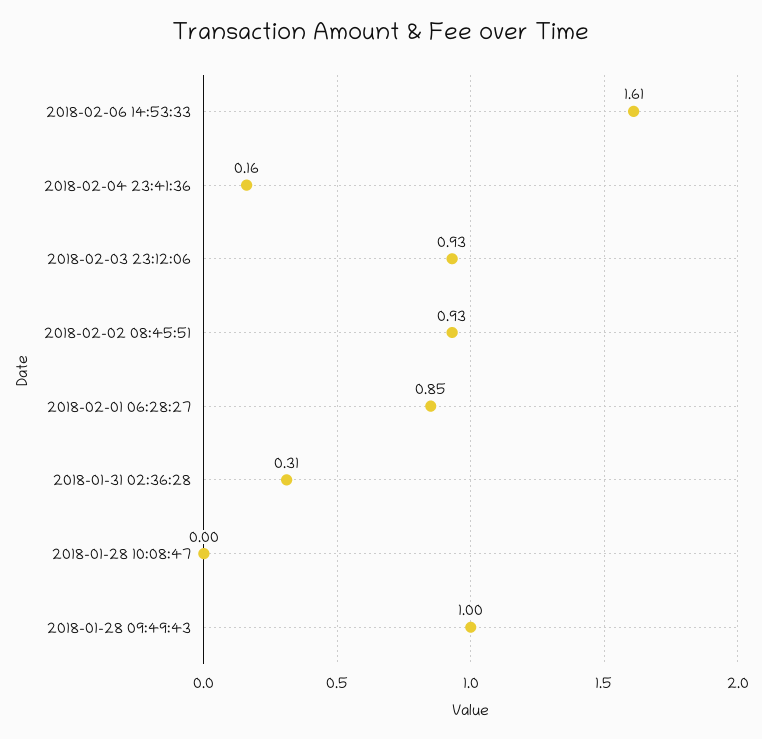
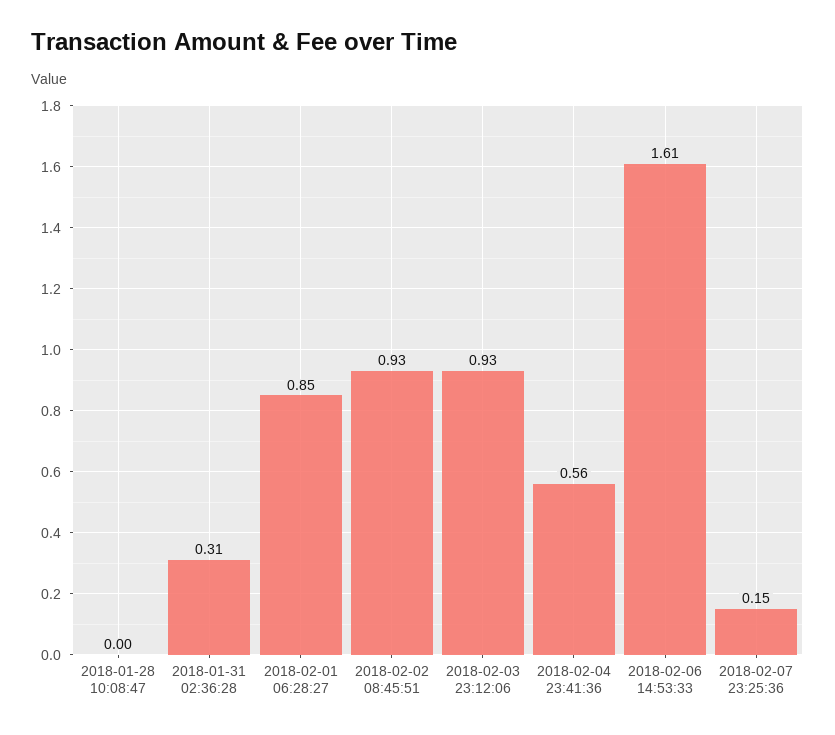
2018-02-04 23:41:36: 0.16 -> 0.56
2018-01-28 09:49:43: 1 -> none
2018-02-07 23:25:36: none -> 0.15

